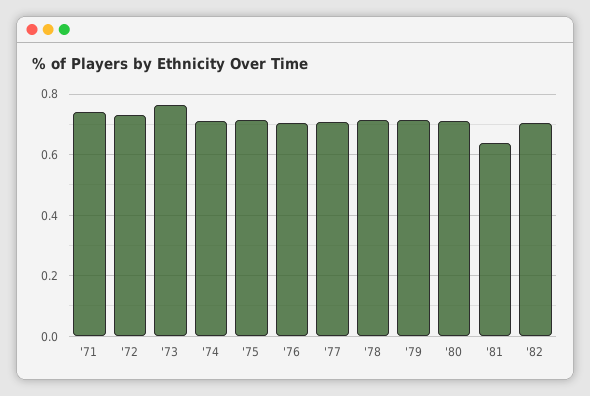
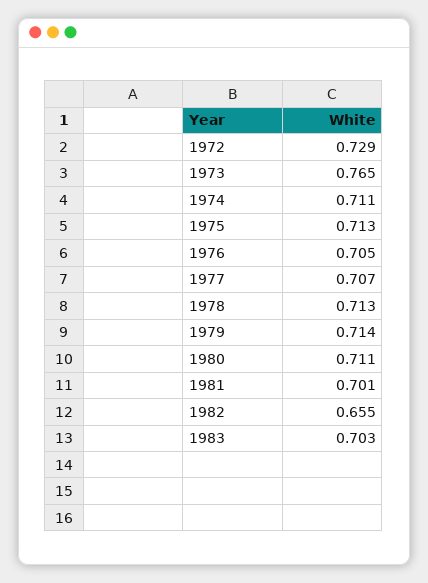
'71: 0.74 -> none
'81: 0.64 -> 0.701
'82: 0.7 -> 0.655
1983: none -> 0.703

